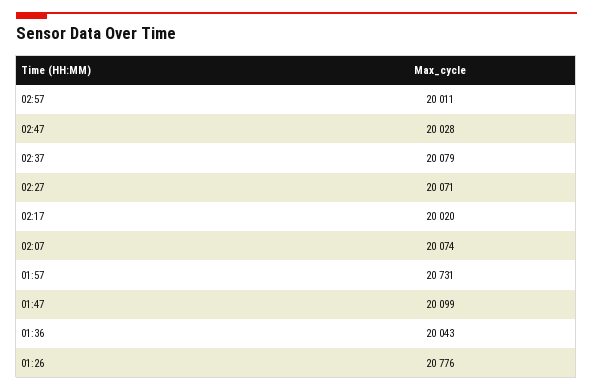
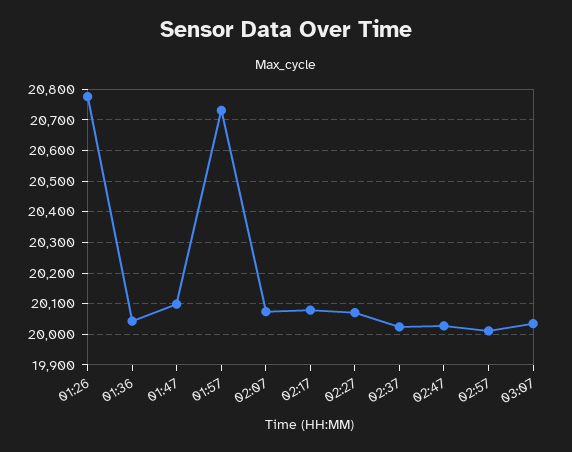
02:37: 20079 -> 20020
02:17: 20020 -> 20080
03:07: none -> 20040

